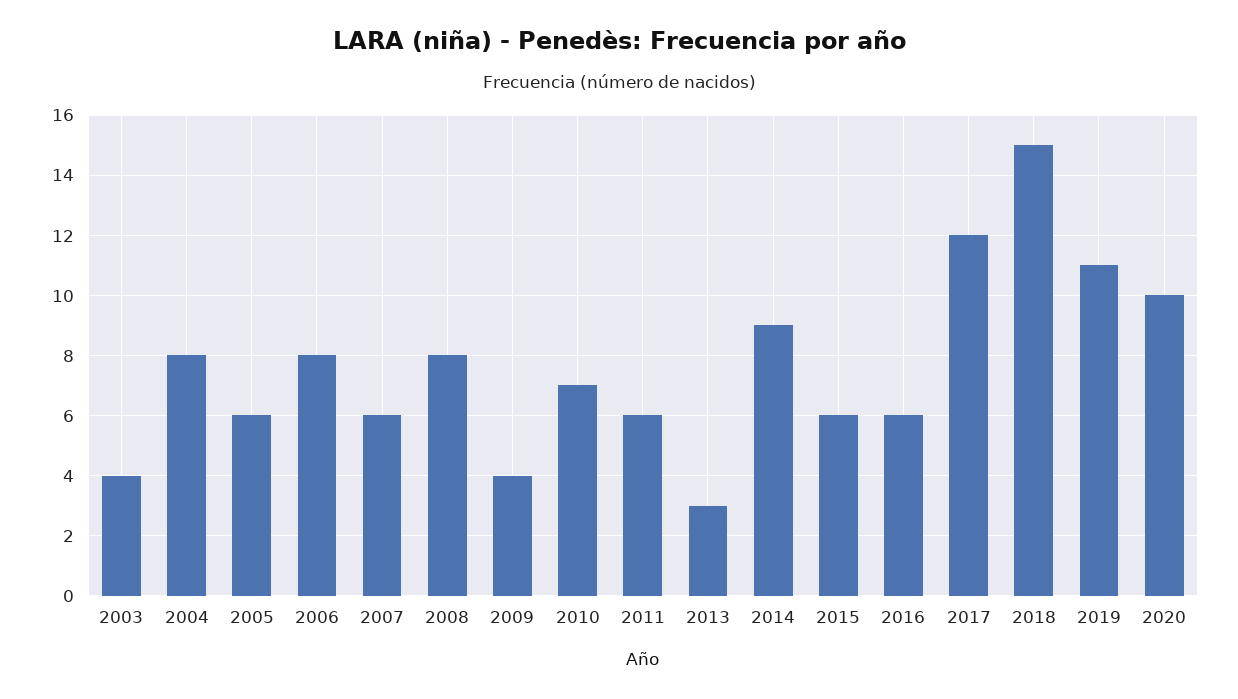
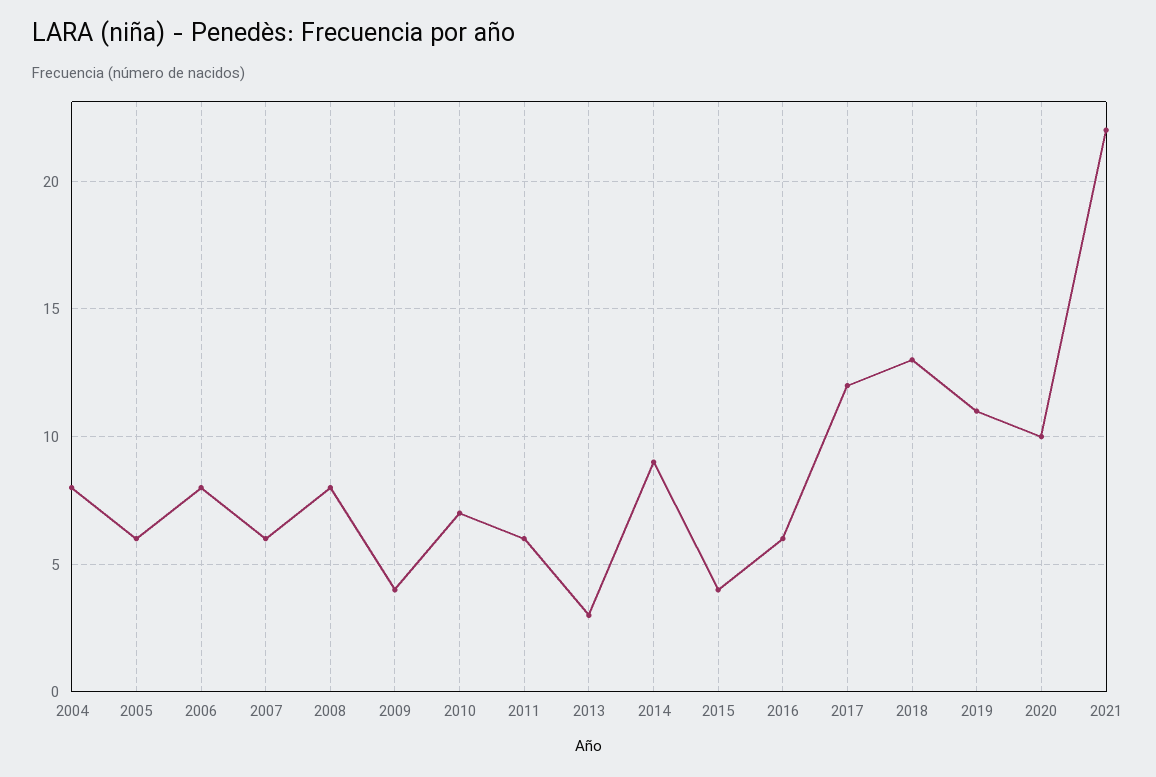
2003: 4 -> none
2015: 6 -> 4
2018: 15 -> 13
2021: none -> 22

